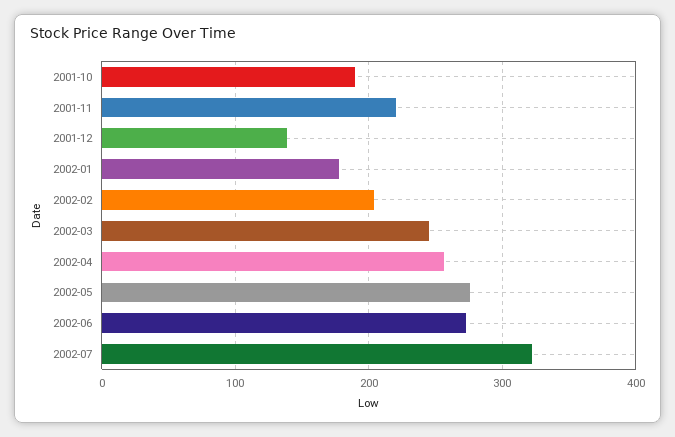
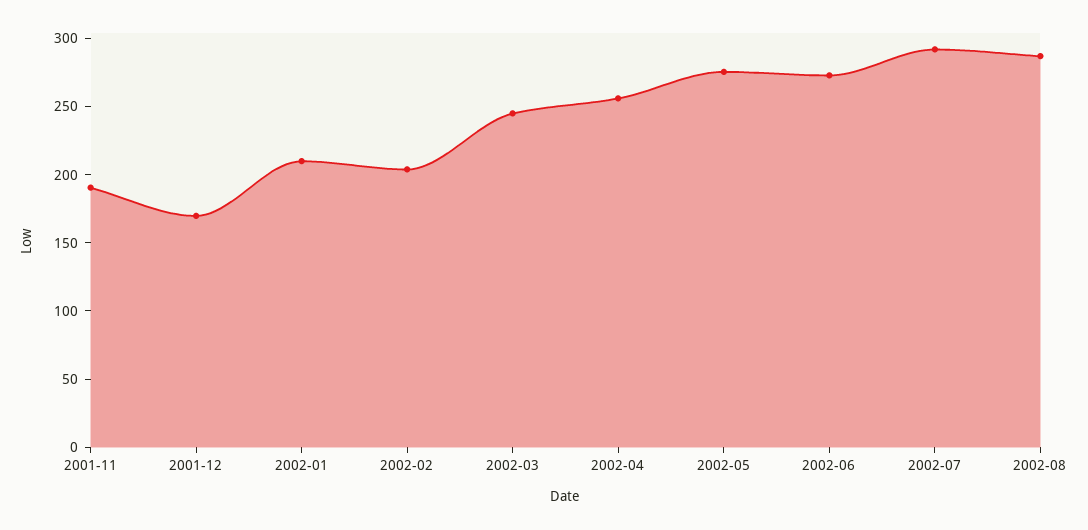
2001-10: 190 -> none
2001-11: 220 -> 190
2001-12: 140 -> 170
2002-01: 180 -> 210
2002-07: 320 -> 290
2002-08: none -> 290

